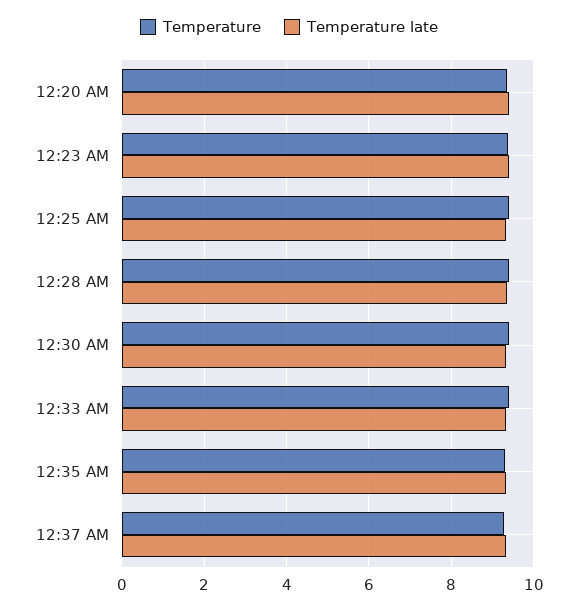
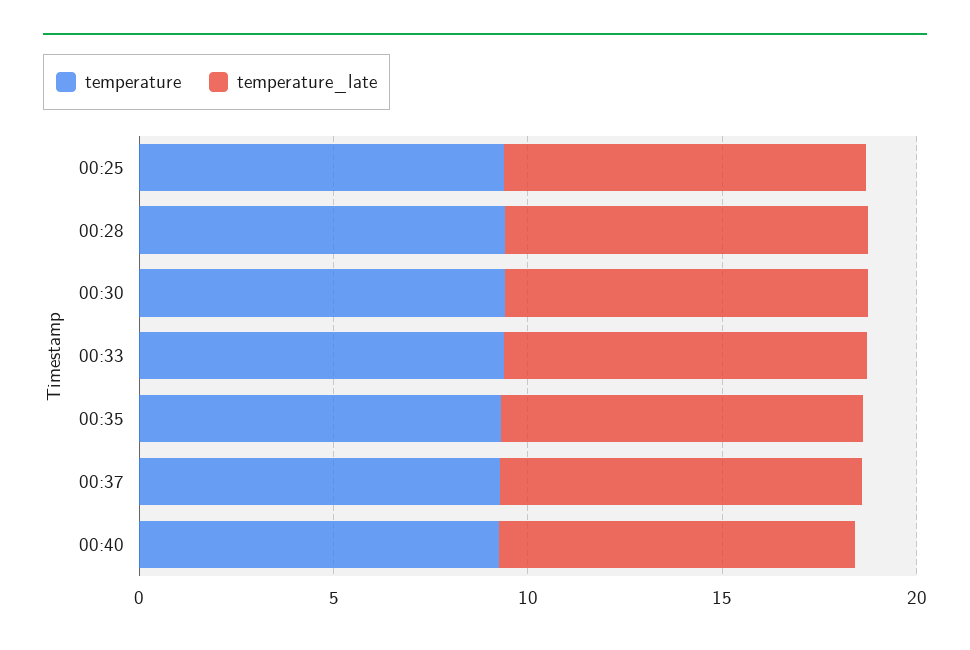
Temperature, 12:20 AM: 9.4 -> none
Temperature late, 12:20 AM: 9.4 -> none
Temperature, 12:23 AM: 9.4 -> none
Temperature late, 12:23 AM: 9.4 -> none
Temperature, 00:40: none -> 9
Temperature late, 00:40: none -> 9

